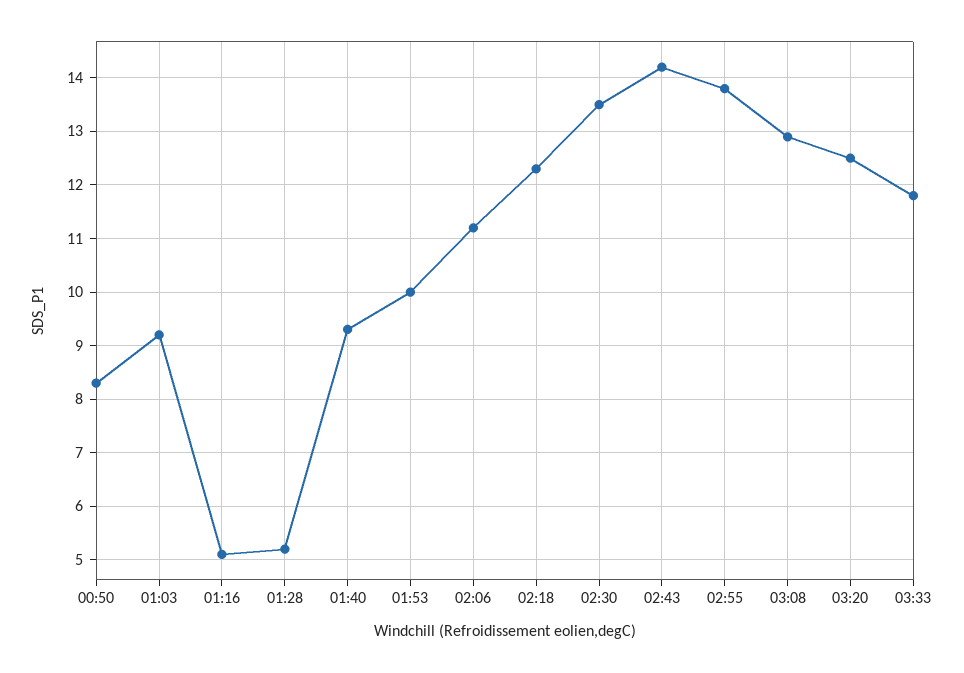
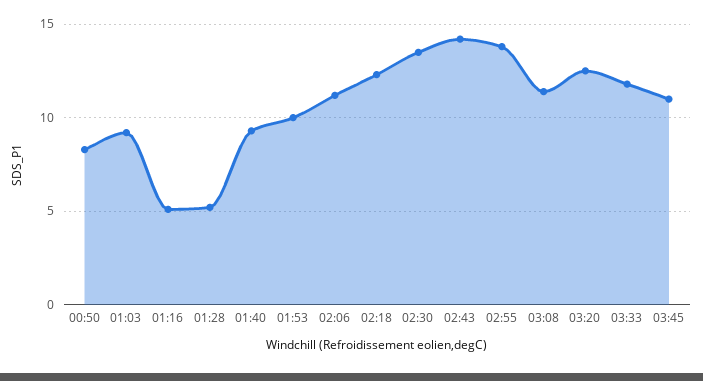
03:08: 13 -> 11.5
03:45: none -> 11

